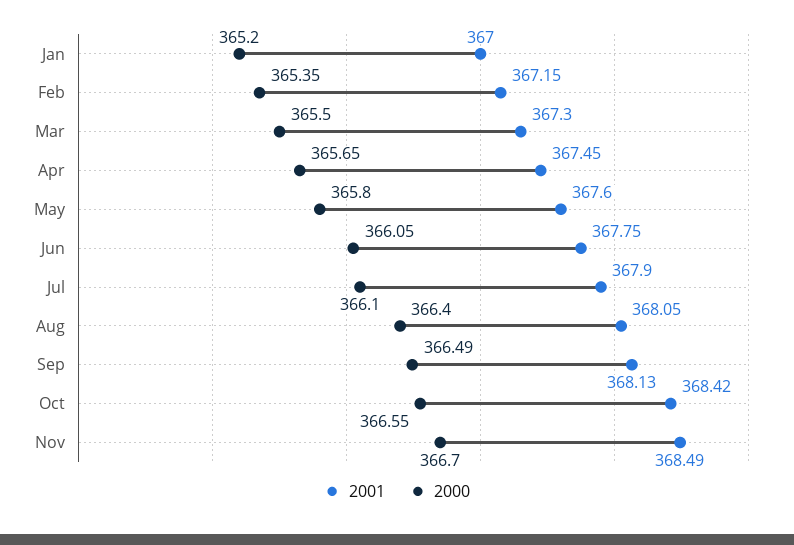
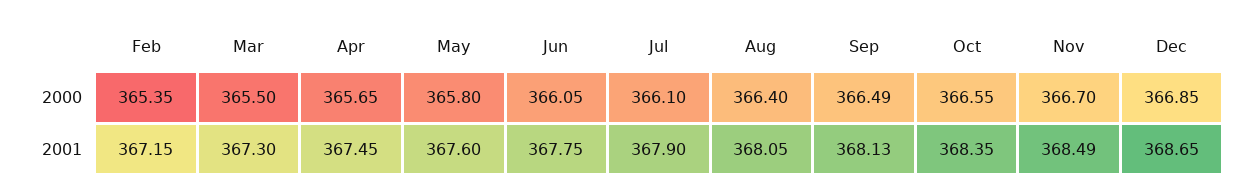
2001, Jan: 367 -> none
2000, Jan: 365.2 -> none
2001, Oct: 368.42 -> 368.35
2000, Dec: none -> 366.85
2001, Dec: none -> 368.65

